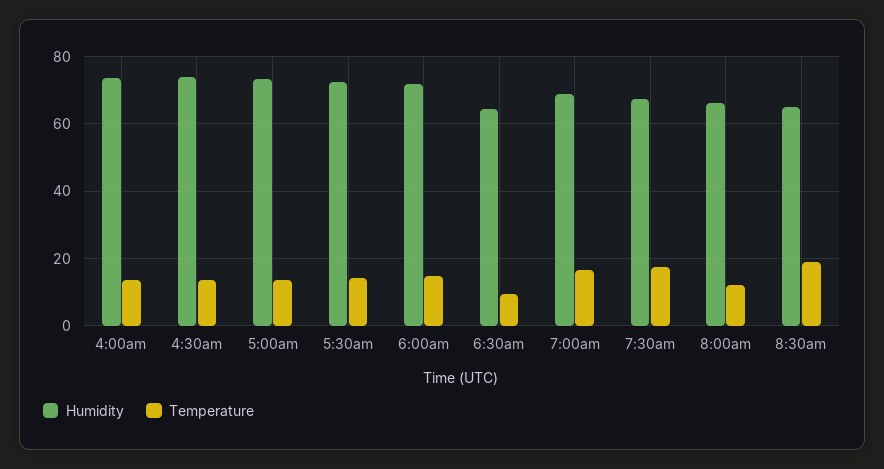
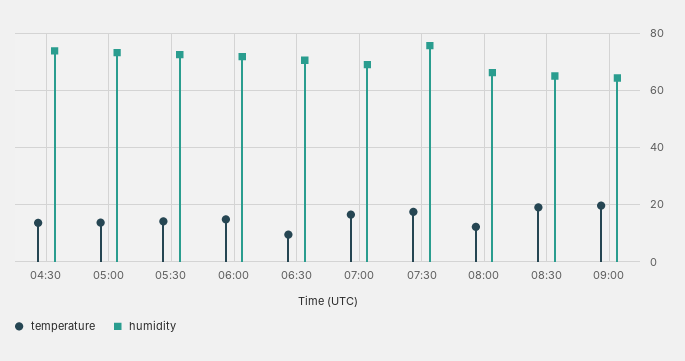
Humidity, 4:00am: 74 -> none
Temperature, 4:00am: 14 -> none
Humidity, 6:30am: 64 -> 70
Humidity, 7:30am: 68 -> 75
Temperature, 09:00: none -> 20
Humidity, 09:00: none -> 65

